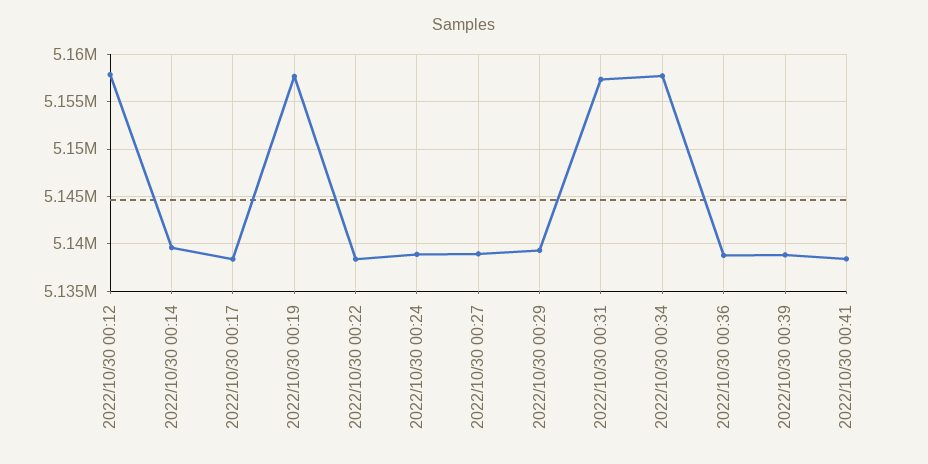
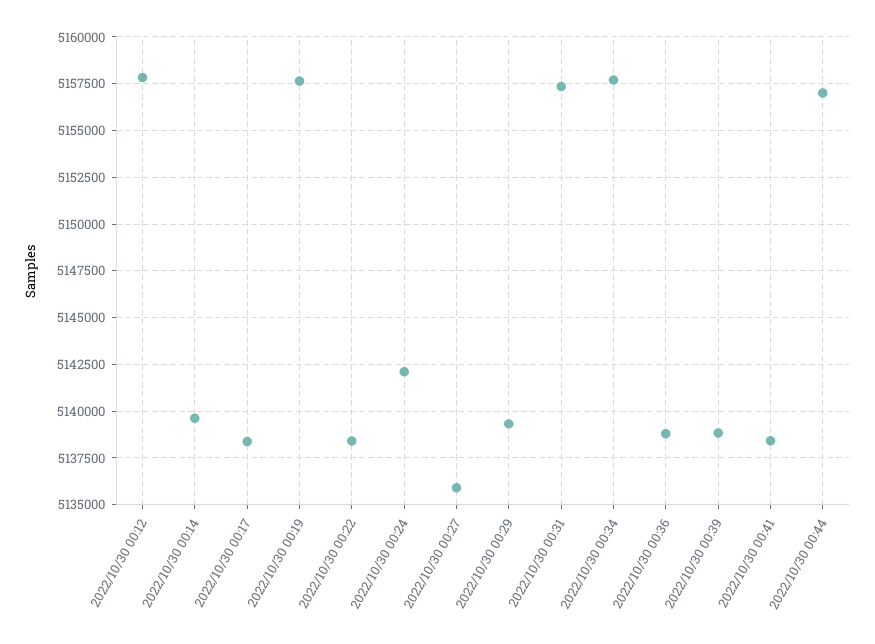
2022/10/30 00:24: 5139000 -> 5142000
2022/10/30 00:27: 5139000 -> 5136000
2022/10/30 00:44: none -> 5157000

